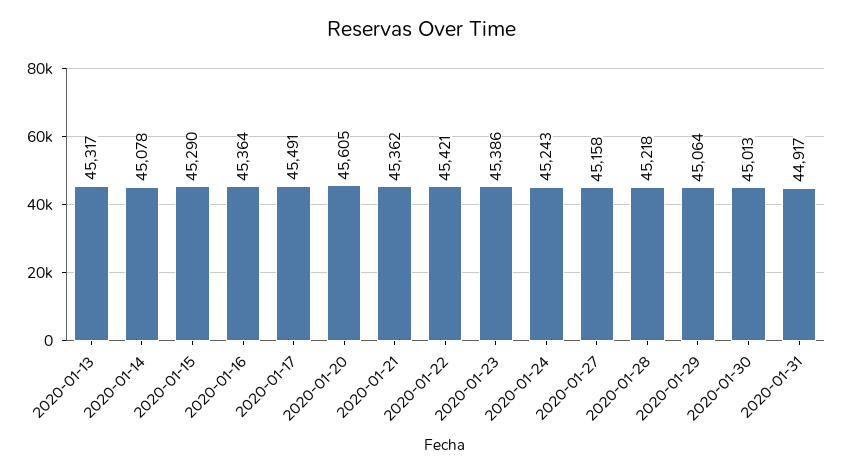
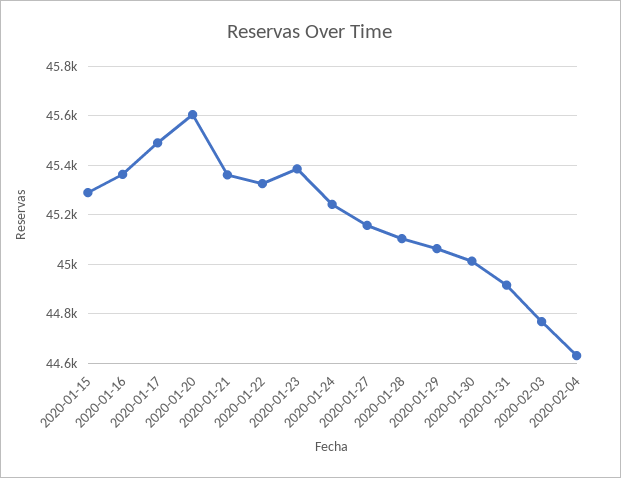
2020-01-13: 45317 -> none
2020-01-14: 45078 -> none
2020-01-22: 45421 -> 45325
2020-01-28: 45218 -> 45100
2020-02-03: none -> 44775
2020-02-04: none -> 44625

